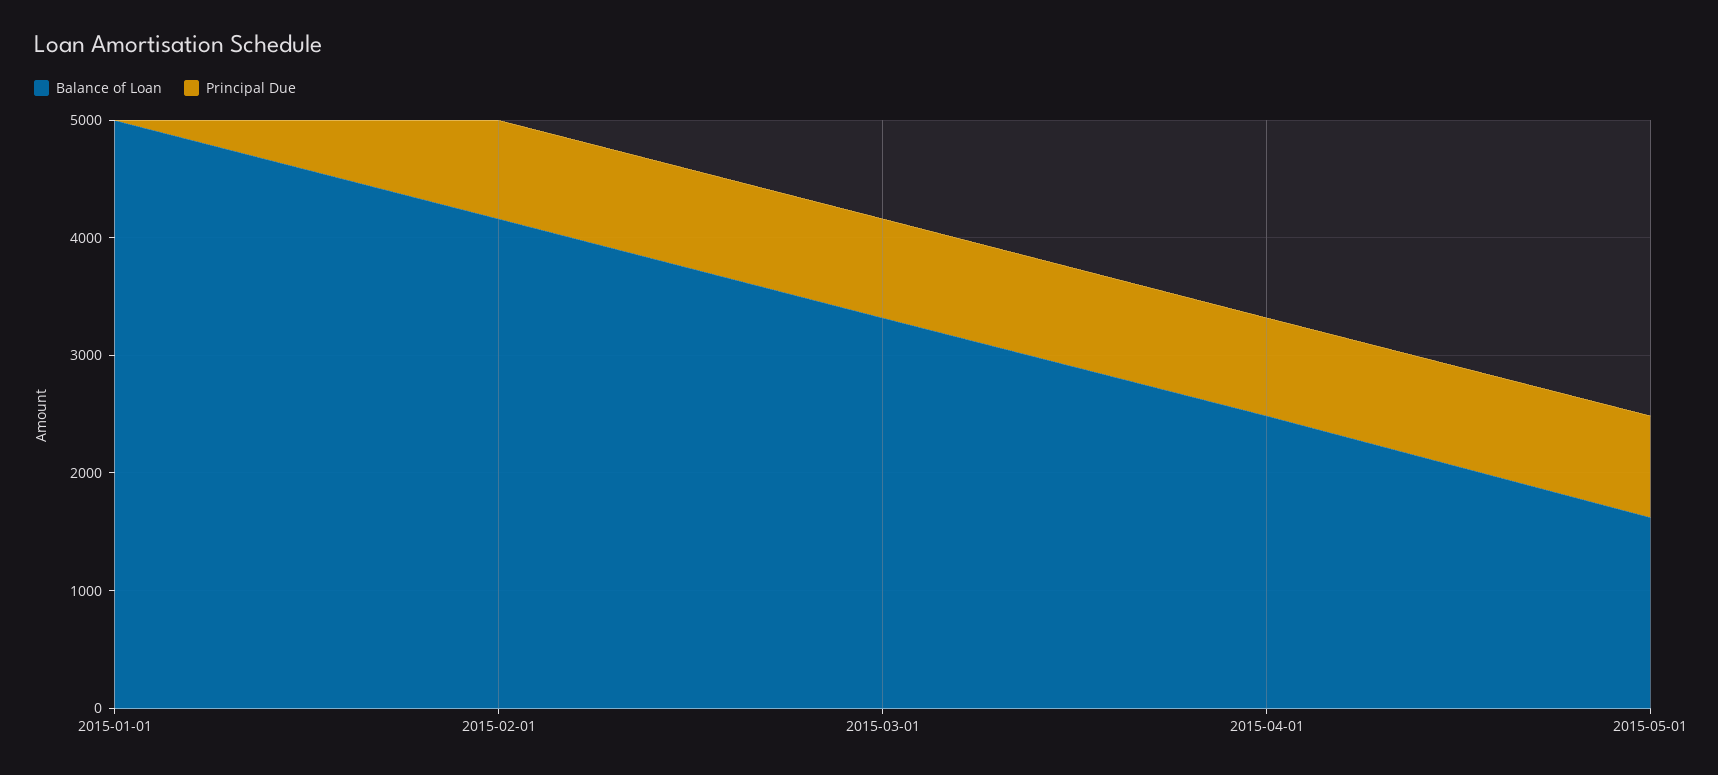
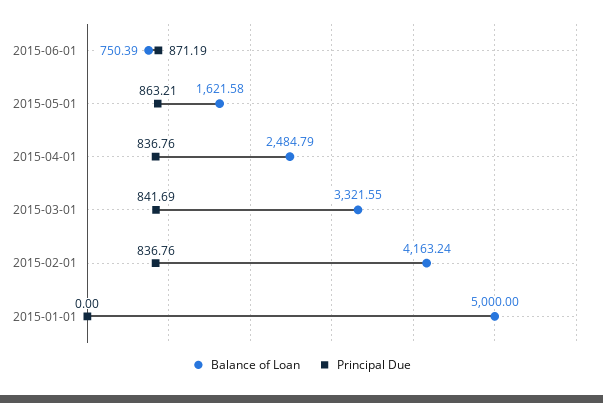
Balance of Loan, 2015-06-01: none -> 750.39
Principal Due, 2015-06-01: none -> 871.19

